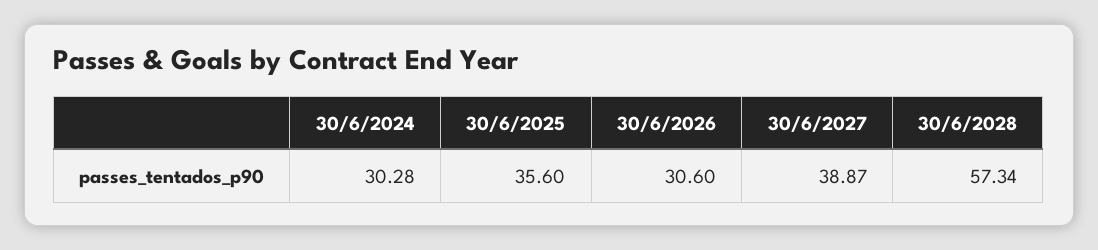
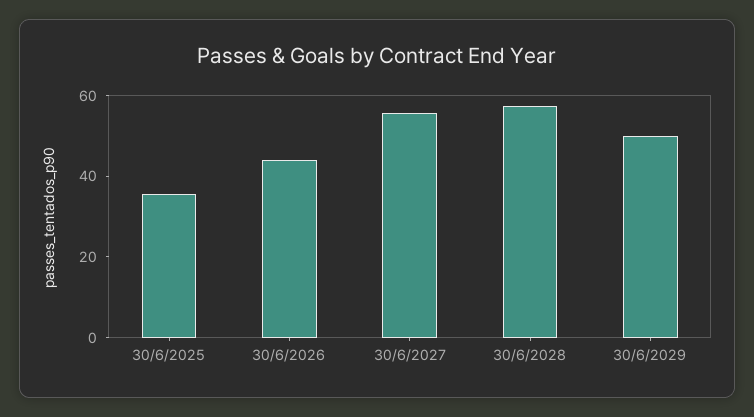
30/6/2024: 30.28 -> none
30/6/2026: 30.6 -> 45
30/6/2027: 38.87 -> 55
30/6/2029: none -> 50

